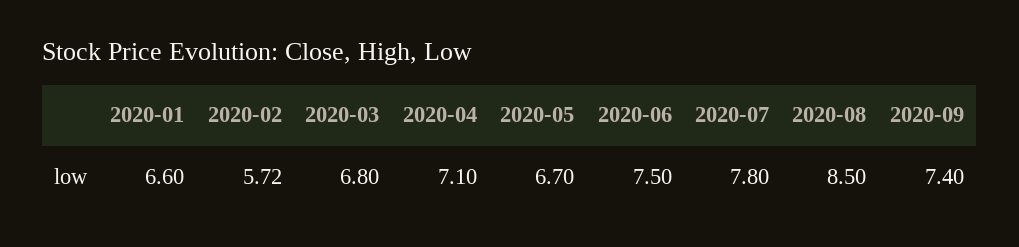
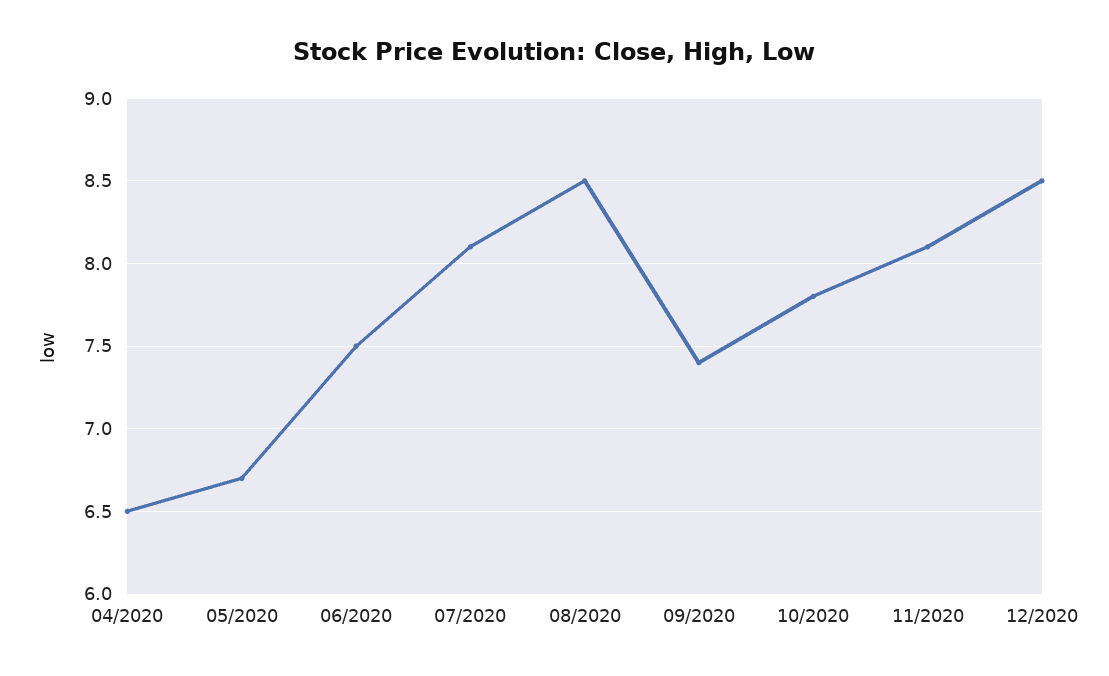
2020-01: 6.6 -> none
2020-02: 5.72 -> none
2020-03: 6.8 -> none
2020-04: 7.1 -> 6.5
2020-07: 7.8 -> 8.1
10/2020: none -> 7.8
11/2020: none -> 8.1
12/2020: none -> 8.5

